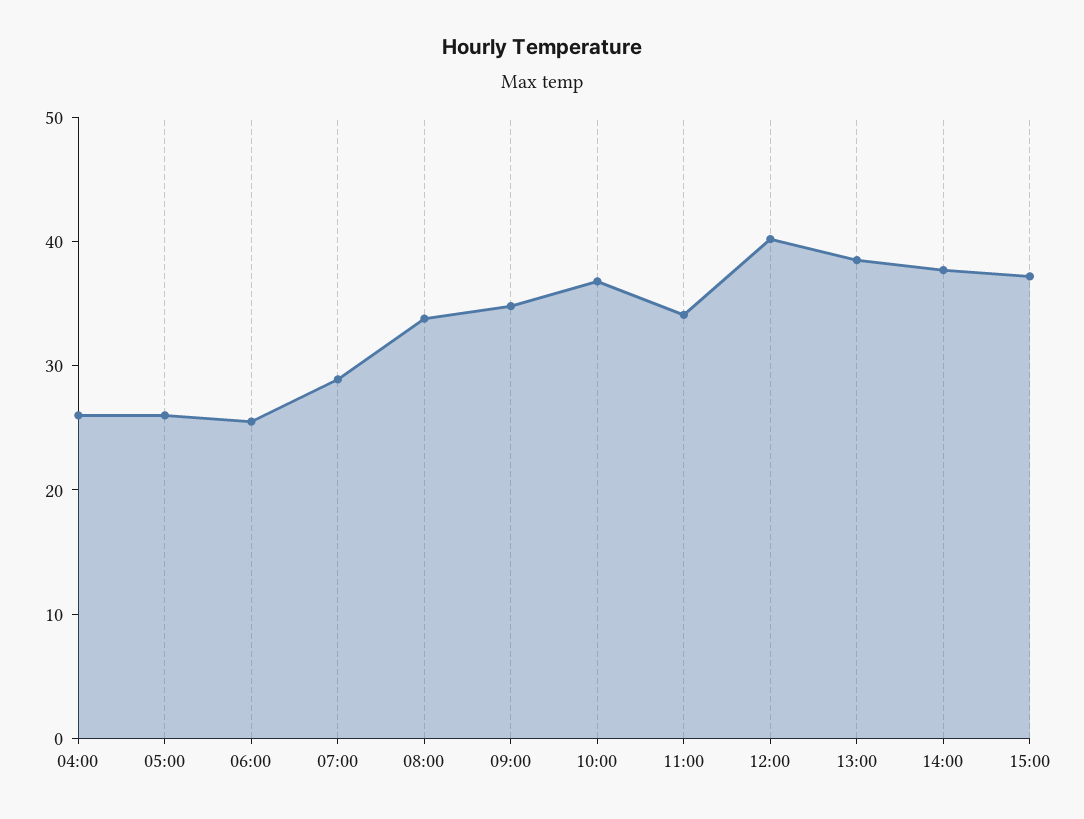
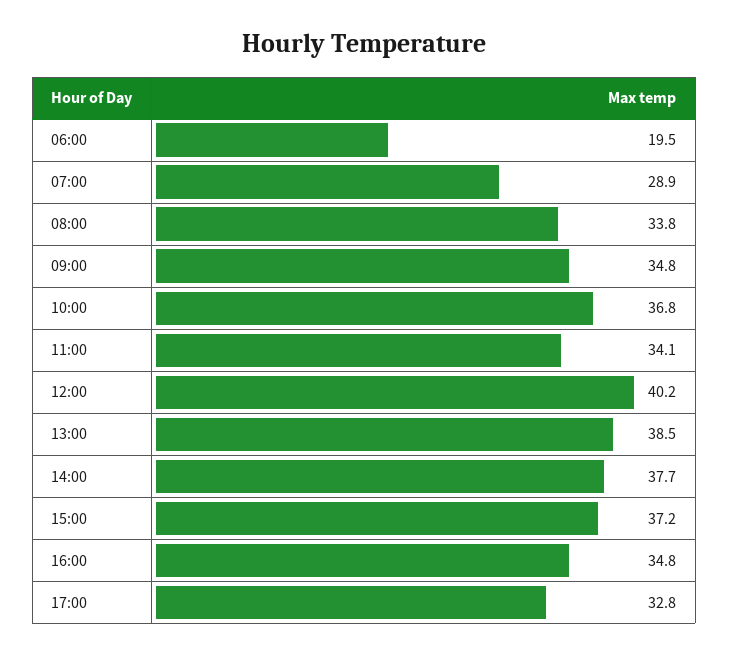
04:00: 26 -> none
05:00: 26 -> none
06:00: 26 -> 19.5
16:00: none -> 34.8
17:00: none -> 32.8

